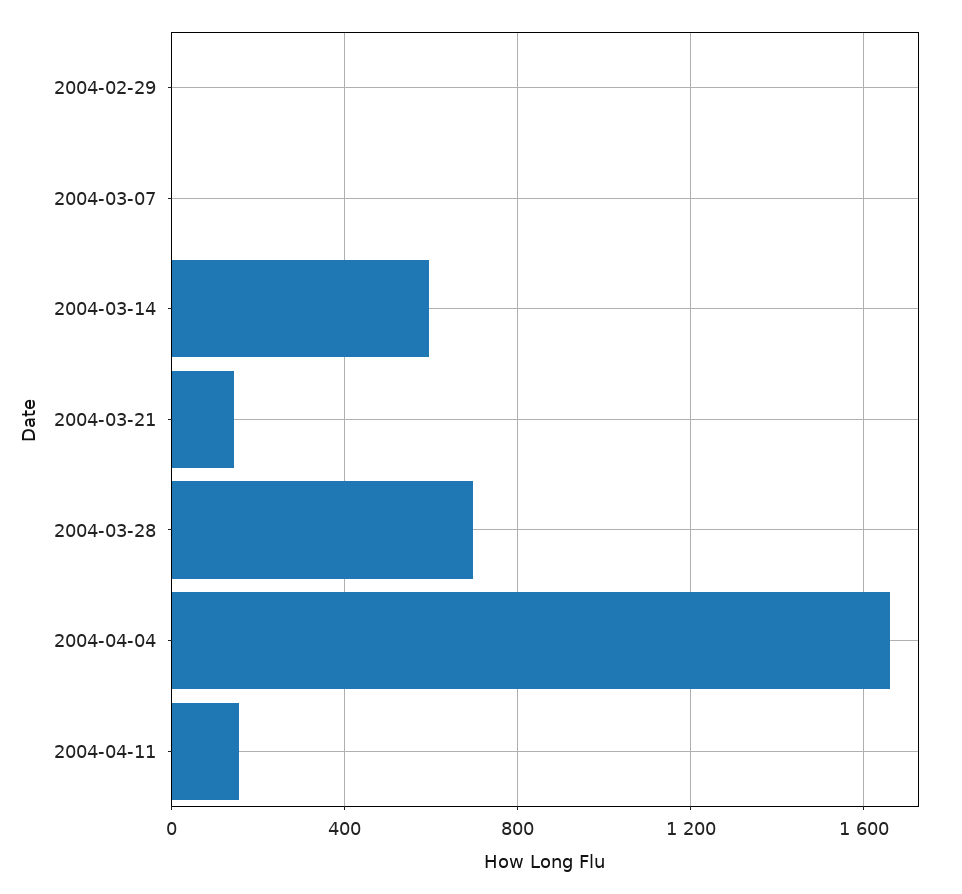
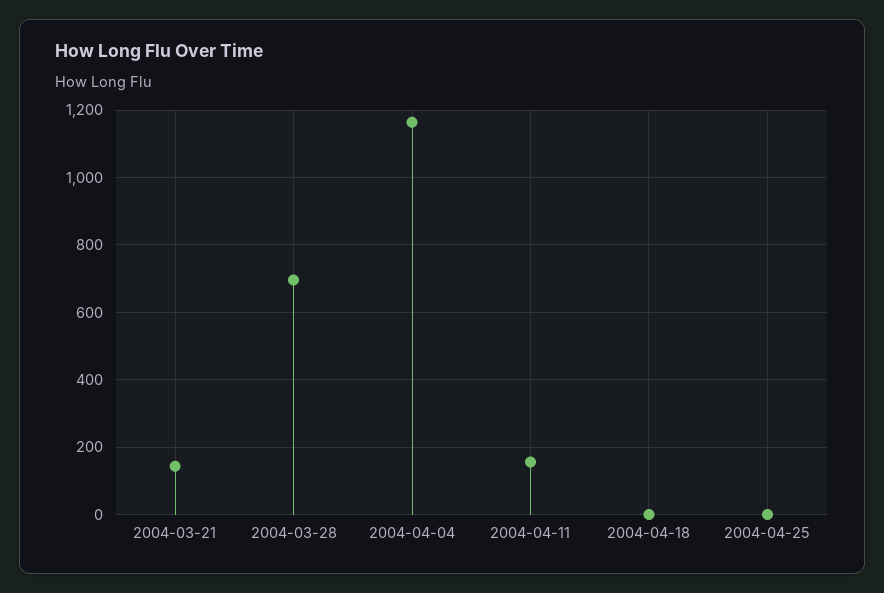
2004-02-29: 0 -> none
2004-03-07: 0 -> none
2004-03-14: 600 -> none
2004-04-04: 1650 -> 1160
2004-04-18: none -> 0
2004-04-25: none -> 0

